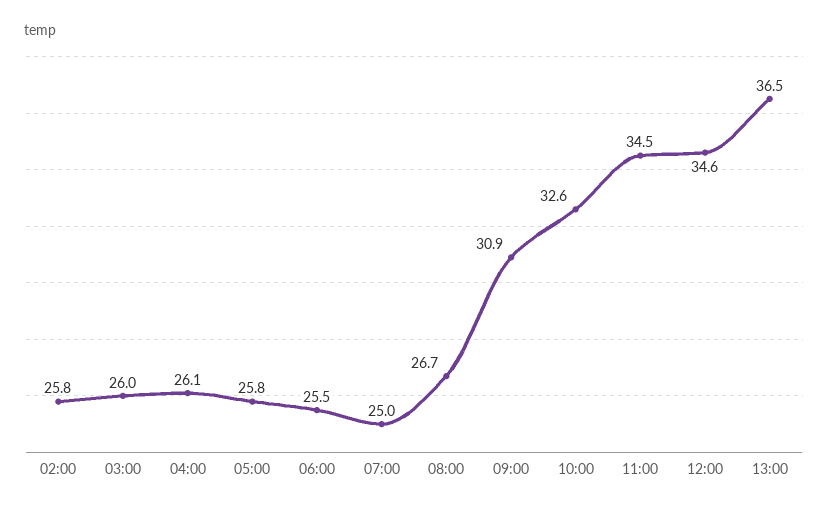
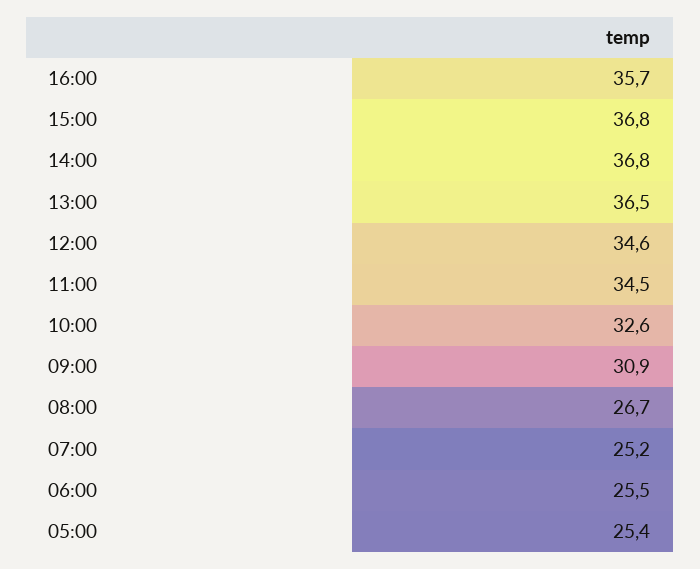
02:00: 25.8 -> none
03:00: 26 -> none
04:00: 26.1 -> none
05:00: 25.8 -> 25.4
07:00: 25 -> 25.2
16:00: none -> 35.7
15:00: none -> 36.8
14:00: none -> 36.8

